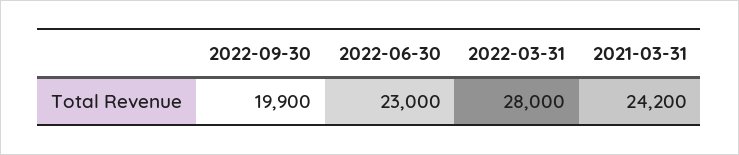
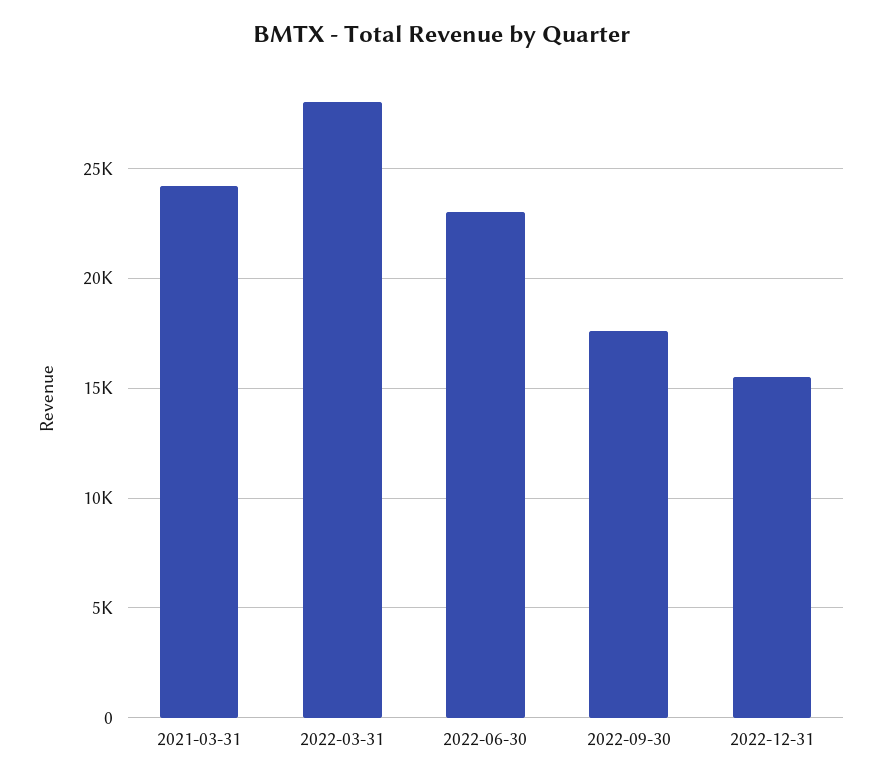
2022-09-30: 19900 -> 17500
2022-12-31: none -> 15500

